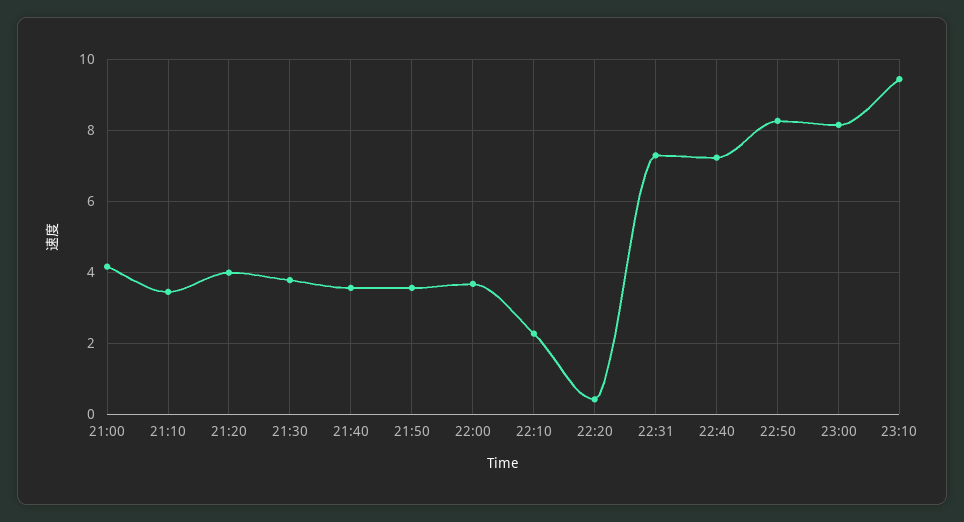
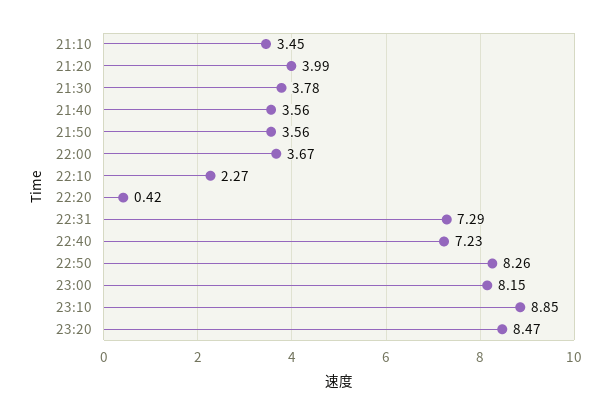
21:00: 4.2 -> none
23:10: 9.4 -> 8.85
23:20: none -> 8.47

